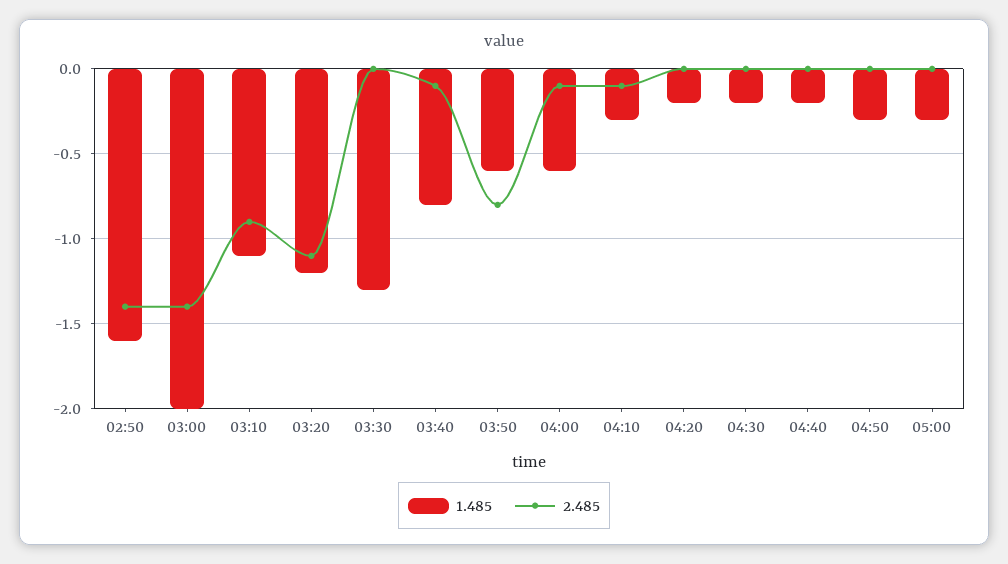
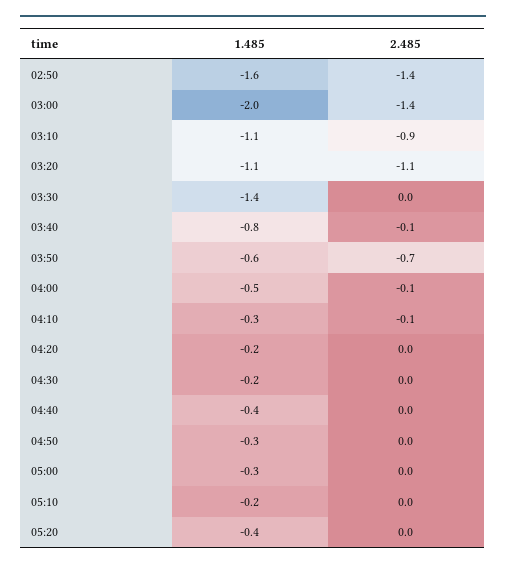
1.485, 03:20: -1.2 -> -1.1
1.485, 03:30: -1.3 -> -1.4
2.485, 03:50: -0.8 -> -0.7
1.485, 04:00: -0.6 -> -0.5
1.485, 04:40: -0.2 -> -0.4
1.485, 05:10: none -> -0.2
2.485, 05:10: none -> 0
1.485, 05:20: none -> -0.4
2.485, 05:20: none -> 0

